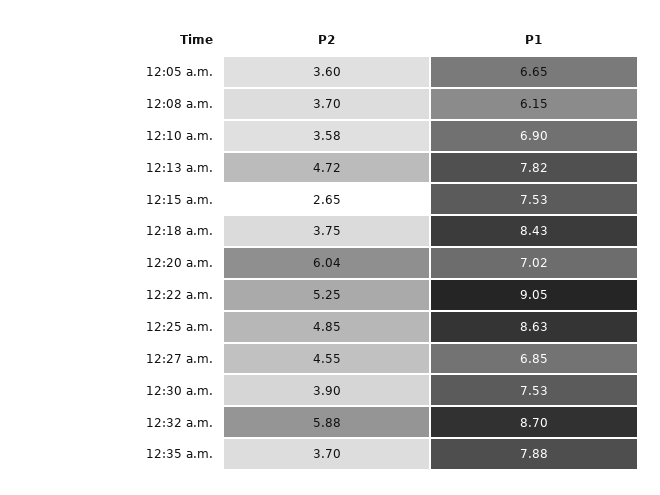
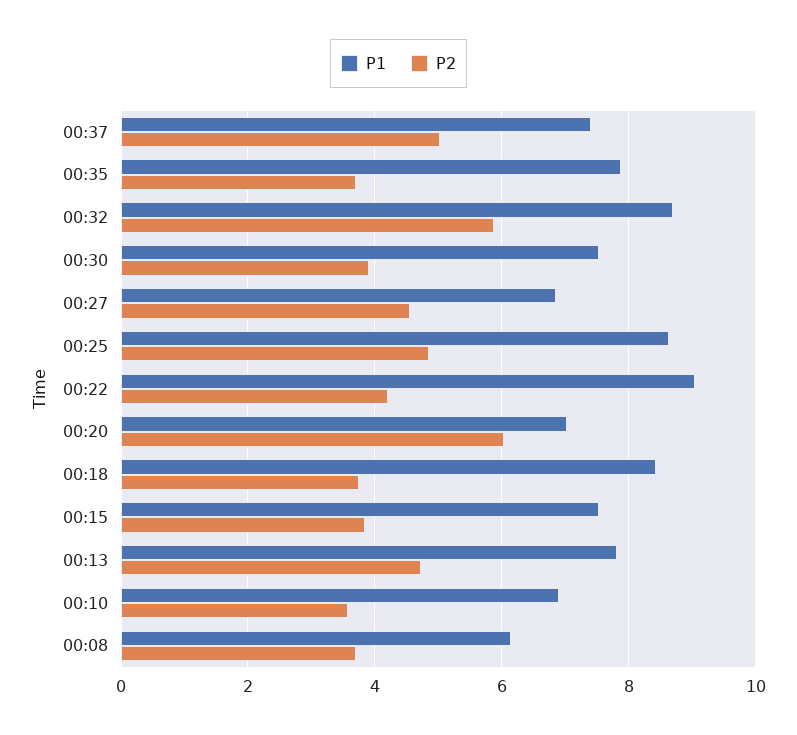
P2, 12:05 a.m.: 3.6 -> none
P1, 12:05 a.m.: 6.65 -> none
P2, 12:15 a.m.: 2.65 -> 3.8
P2, 12:22 a.m.: 5.25 -> 4.2
P1, 00:37: none -> 7.4
P2, 00:37: none -> 5

